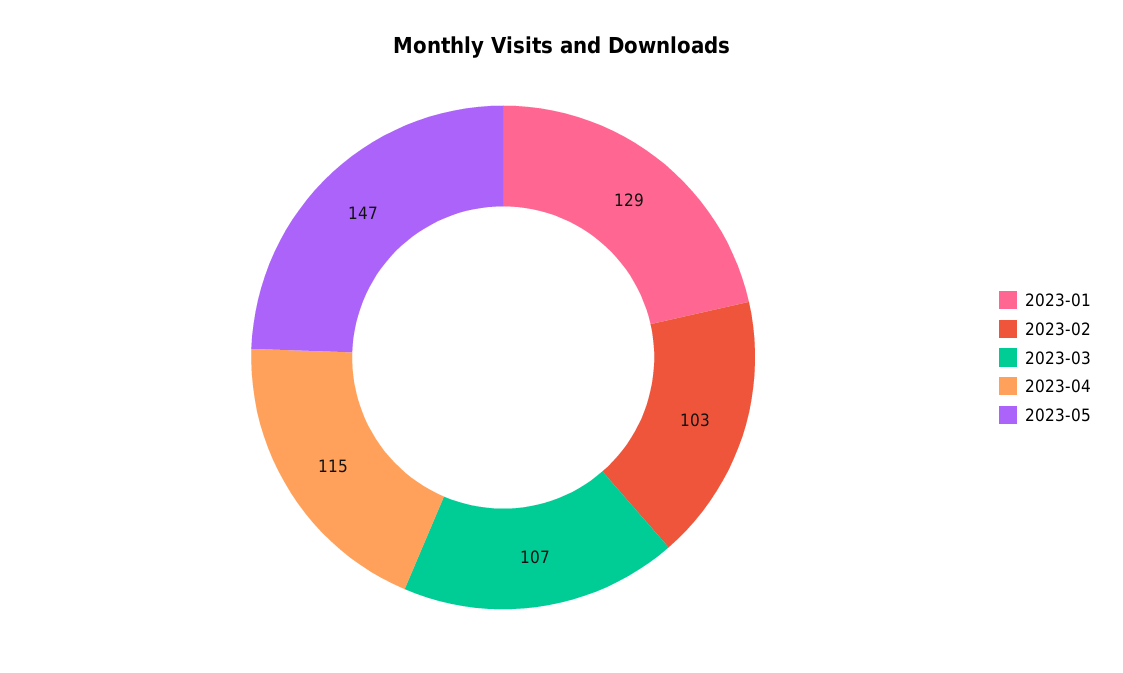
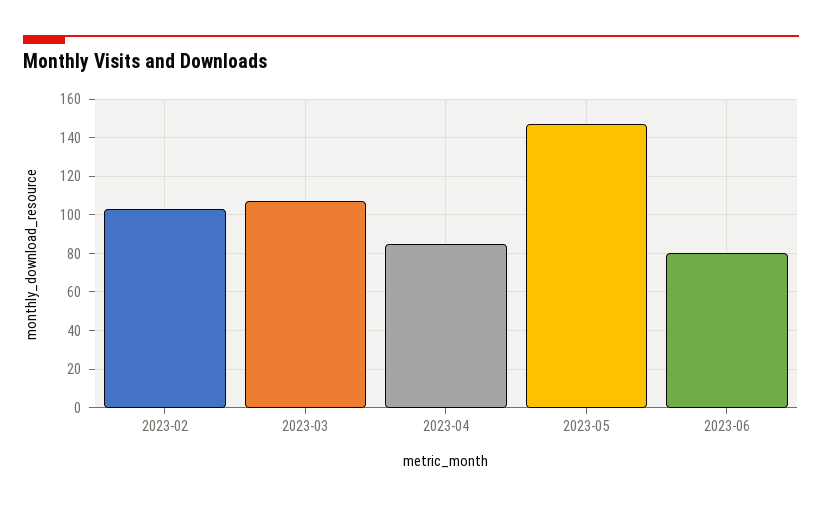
2023-01: 129 -> none
2023-04: 115 -> 85
2023-06: none -> 80

